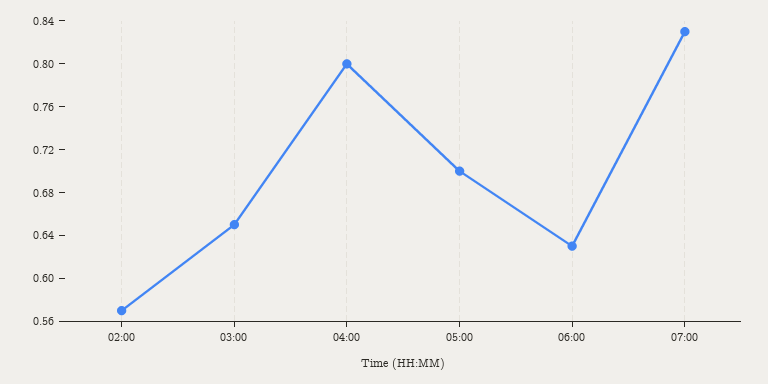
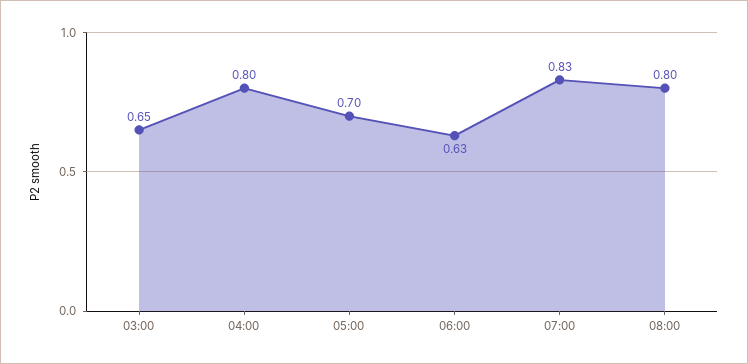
02:00: 0.57 -> none
08:00: none -> 0.8

